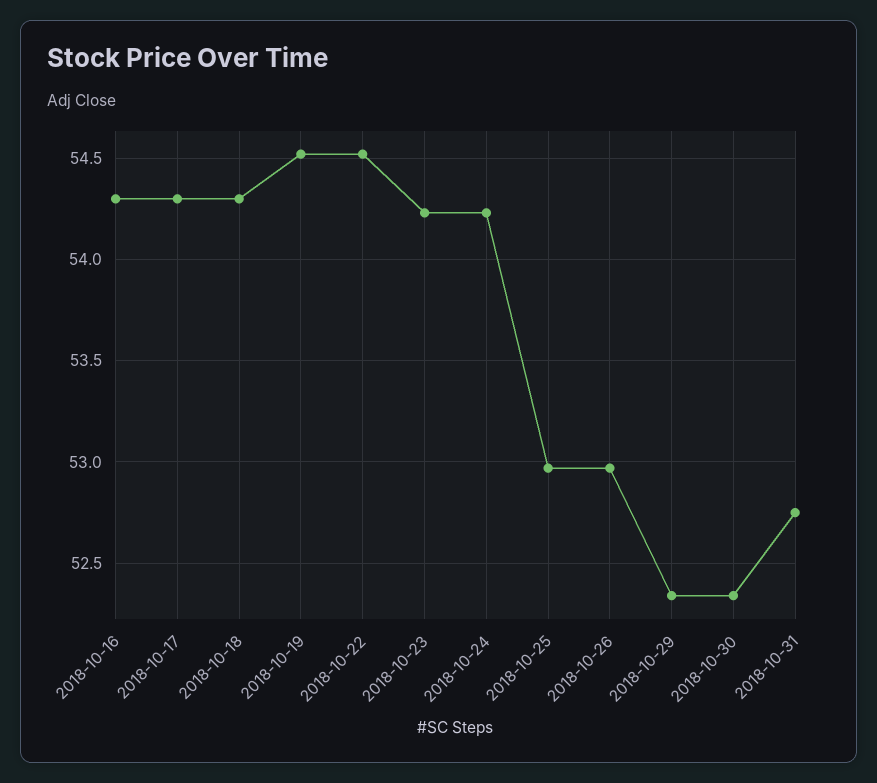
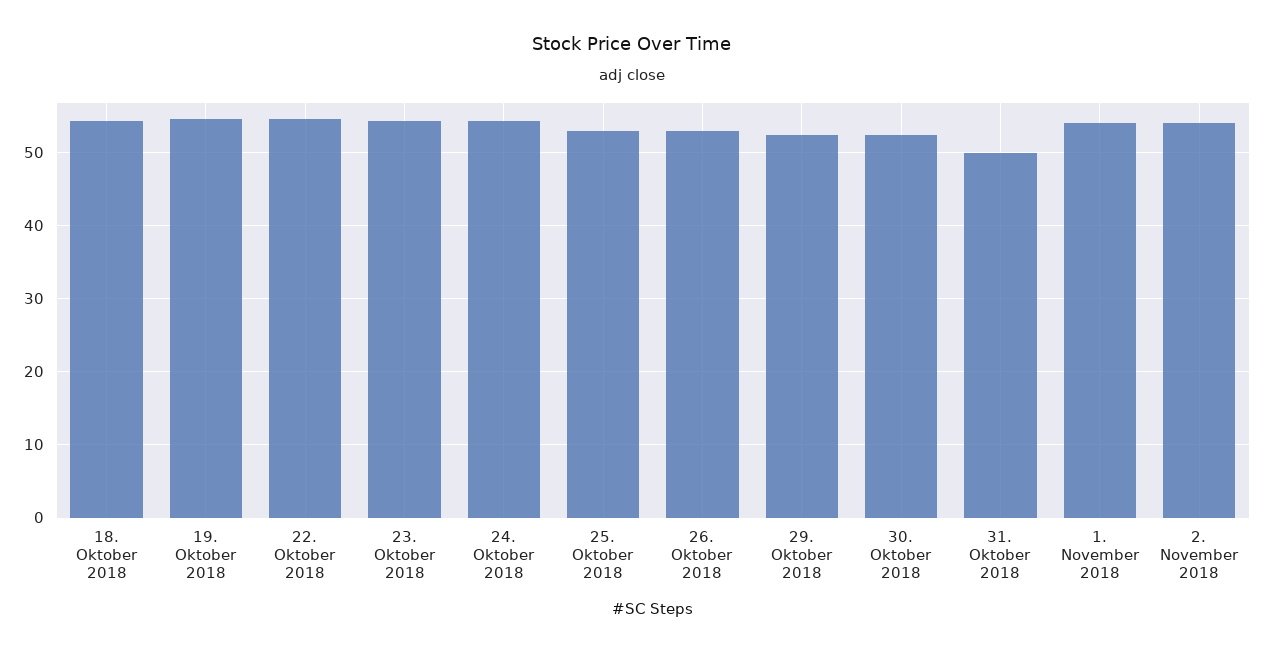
2018-10-16: 54.3 -> none
2018-10-17: 54.3 -> none
2018-10-31: 52.75 -> 50
1. November 2018: none -> 54
2. November 2018: none -> 54

